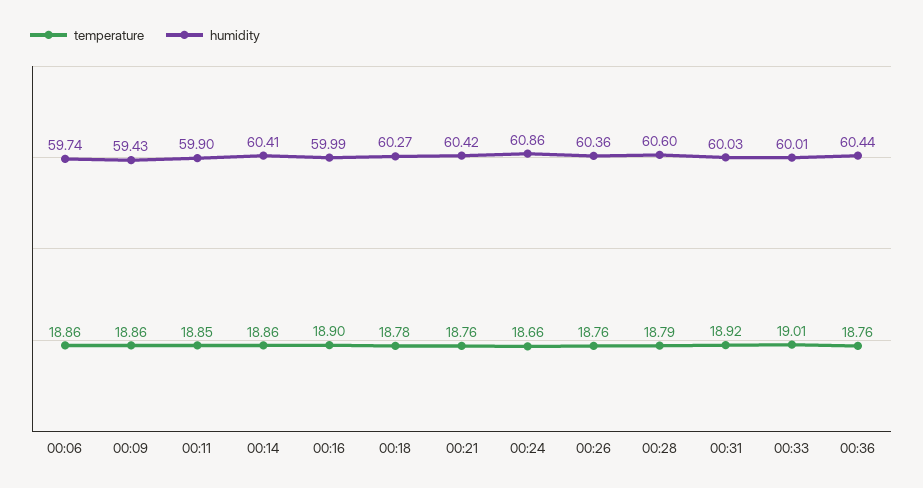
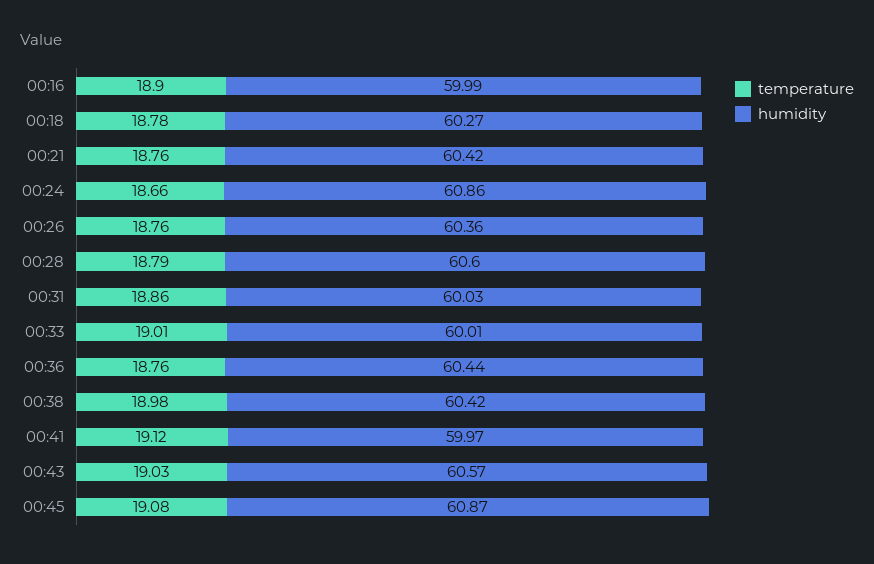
temperature, 00:06: 18.86 -> none
humidity, 00:06: 59.74 -> none
temperature, 00:09: 18.86 -> none
humidity, 00:09: 59.43 -> none
temperature, 00:11: 18.85 -> none
humidity, 00:11: 59.9 -> none
temperature, 00:14: 18.86 -> none
humidity, 00:14: 60.41 -> none
temperature, 00:31: 18.92 -> 18.86
temperature, 00:38: none -> 18.98
humidity, 00:38: none -> 60.42
temperature, 00:41: none -> 19.12
humidity, 00:41: none -> 59.97
temperature, 00:43: none -> 19.03
humidity, 00:43: none -> 60.57
temperature, 00:45: none -> 19.08
humidity, 00:45: none -> 60.87

